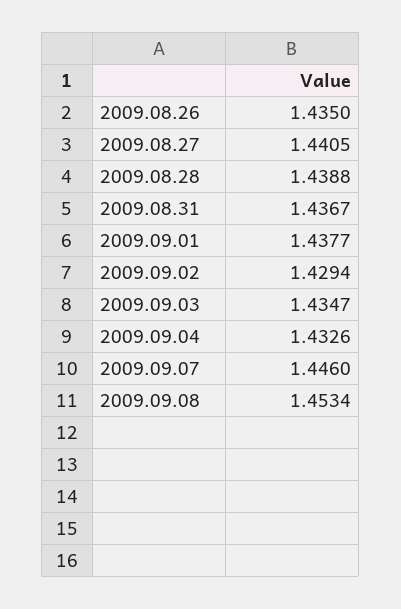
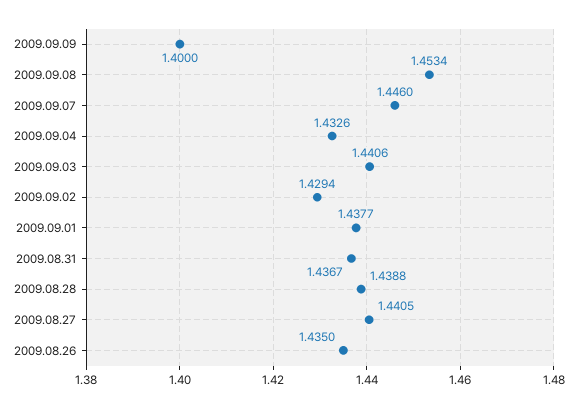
2009.09.03: 1.4347 -> 1.4406
2009.09.09: none -> 1.4

